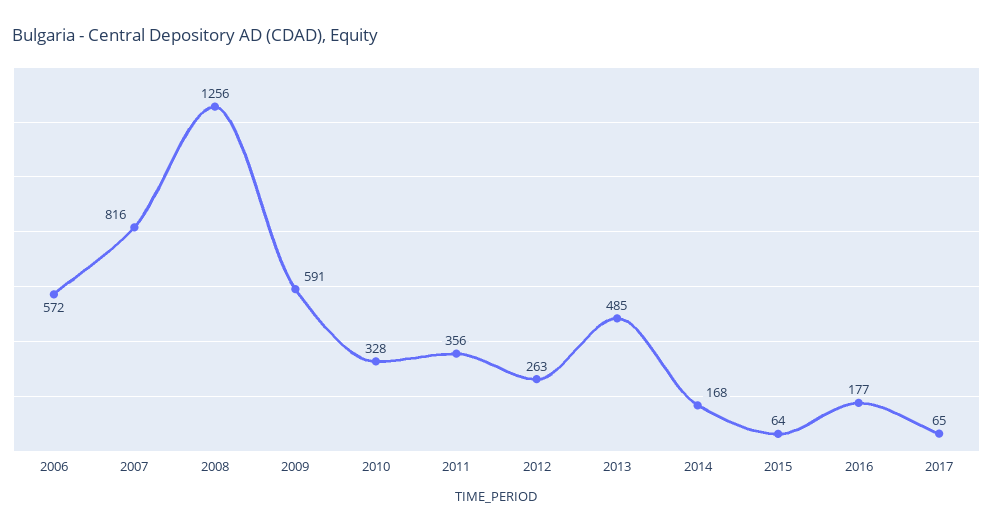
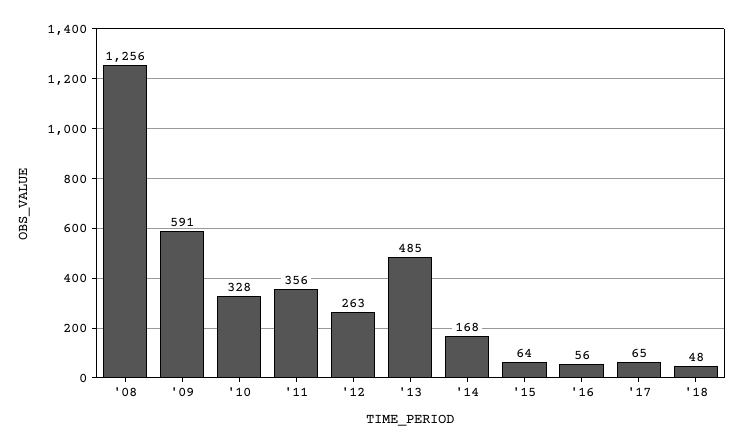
2006: 572 -> none
2007: 816 -> none
2016: 177 -> 56
'18: none -> 48

